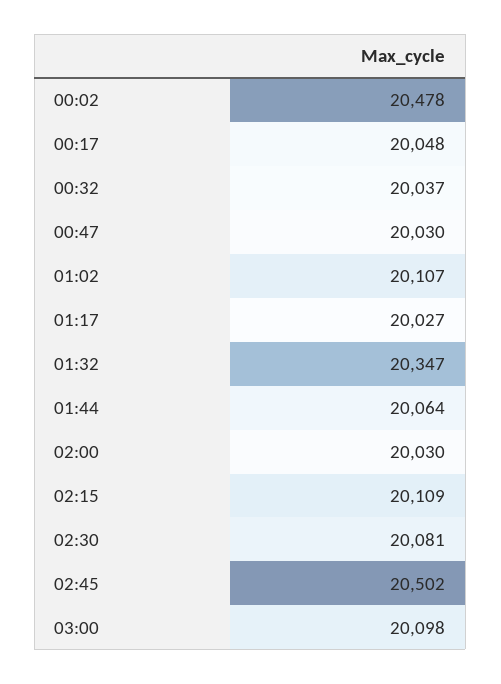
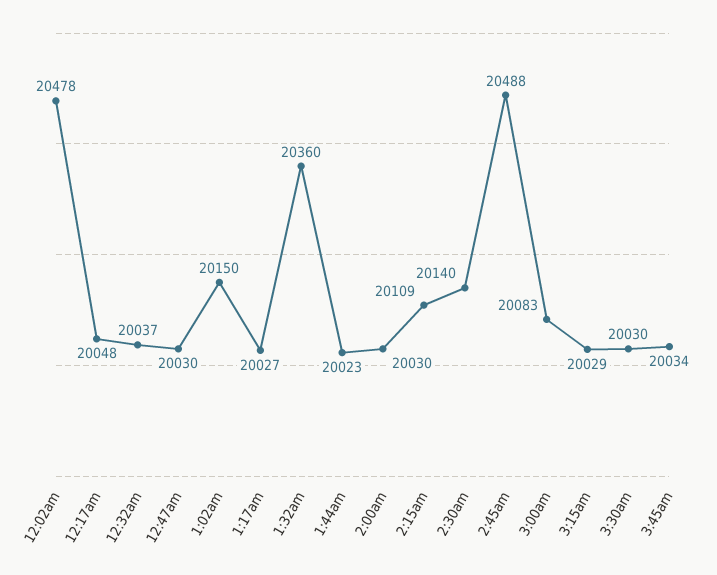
01:02: 20107 -> 20150
01:32: 20347 -> 20360
01:44: 20064 -> 20023
02:30: 20081 -> 20140
02:45: 20502 -> 20488
03:00: 20098 -> 20083
3:15am: none -> 20029
3:30am: none -> 20030
3:45am: none -> 20034

